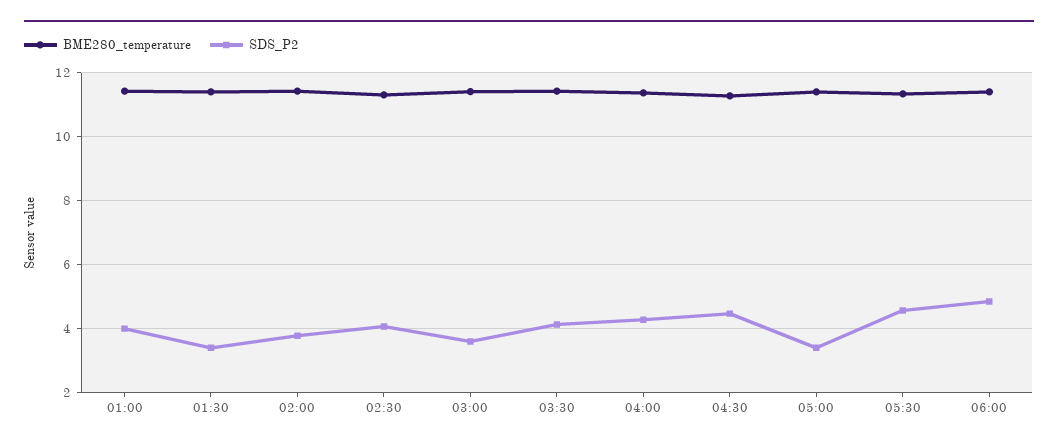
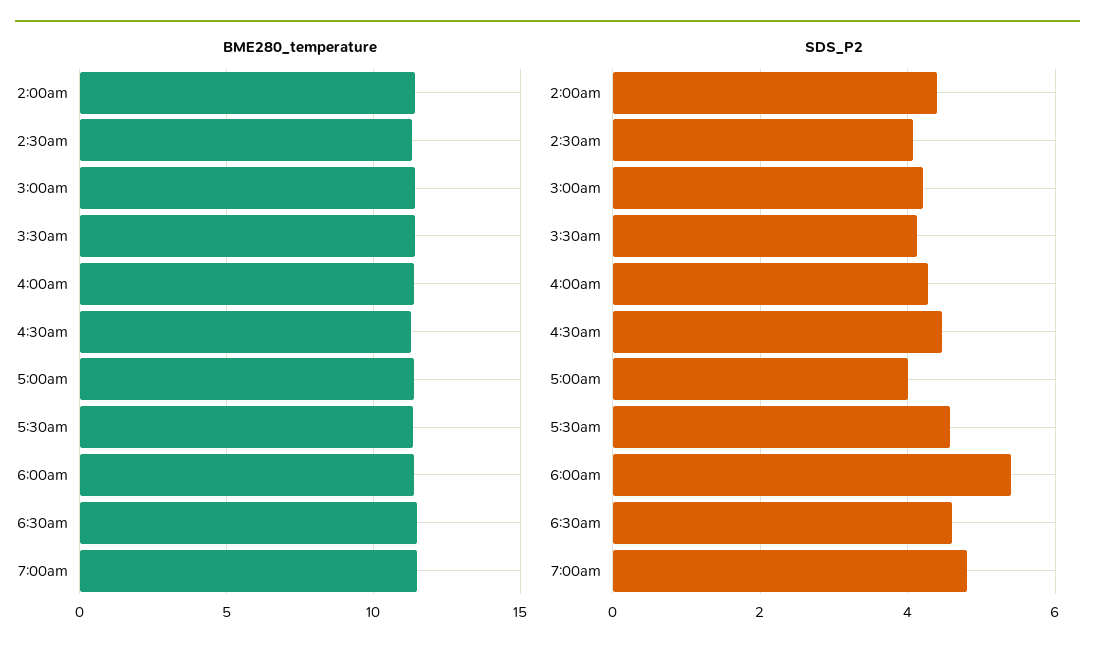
BME280_temperature, 01:00: 11.4 -> none
SDS_P2, 01:00: 4 -> none
BME280_temperature, 01:30: 11.4 -> none
SDS_P2, 01:30: 3.4 -> none
SDS_P2, 02:00: 3.8 -> 4.4
SDS_P2, 03:00: 3.6 -> 4.2
SDS_P2, 05:00: 3.4 -> 4
SDS_P2, 06:00: 4.8 -> 5.4
BME280_temperature, 6:30am: none -> 11.5
BME280_temperature, 7:00am: none -> 11.5
SDS_P2, 6:30am: none -> 4.6
SDS_P2, 7:00am: none -> 4.8

